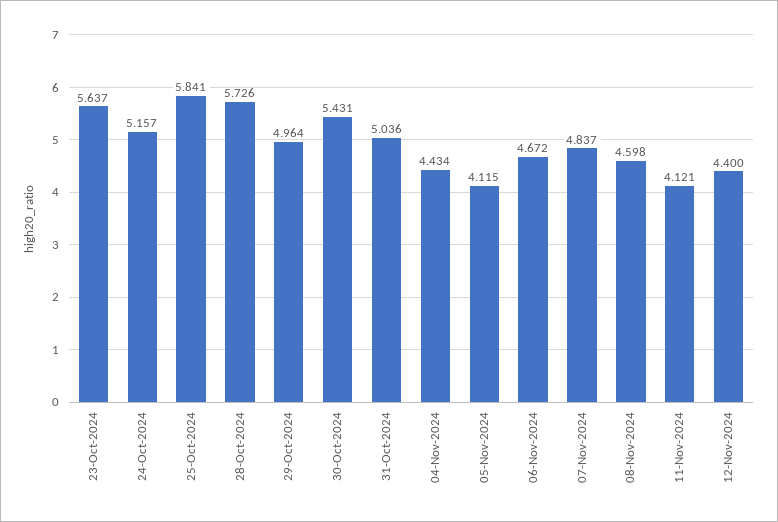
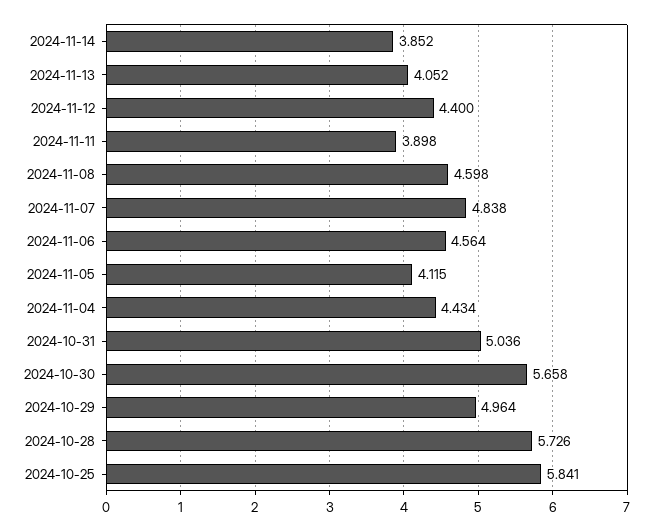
23-Oct-2024: 5.637 -> none
24-Oct-2024: 5.157 -> none
30-Oct-2024: 5.431 -> 5.658
06-Nov-2024: 4.672 -> 4.564
07-Nov-2024: 4.837 -> 4.838
11-Nov-2024: 4.121 -> 3.898
2024-11-14: none -> 3.852
2024-11-13: none -> 4.052

